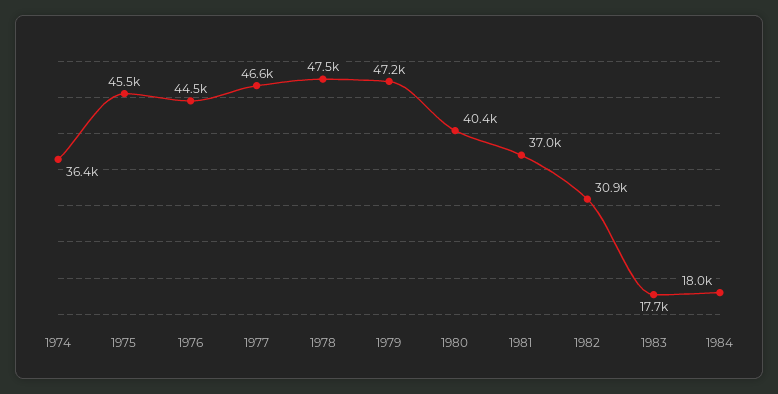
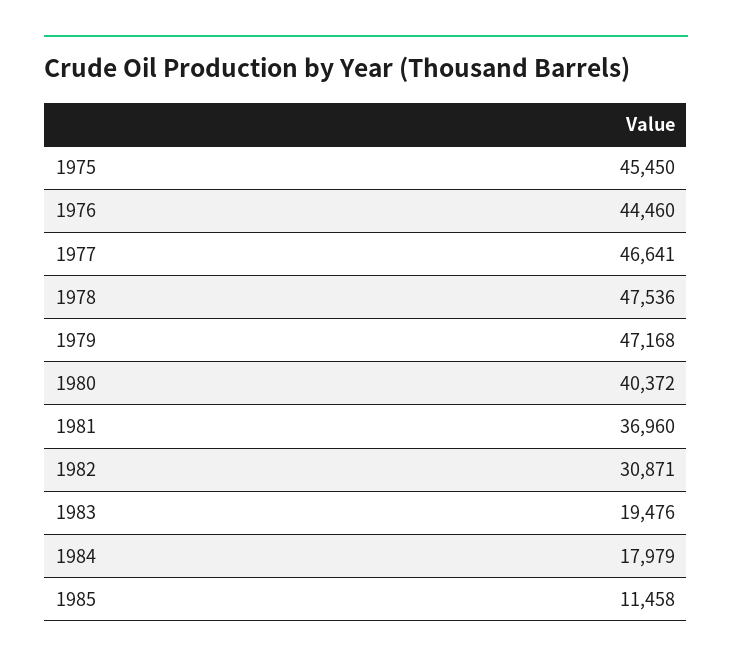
1974: 36400 -> none
1983: 17700 -> 19476
1985: none -> 11458

